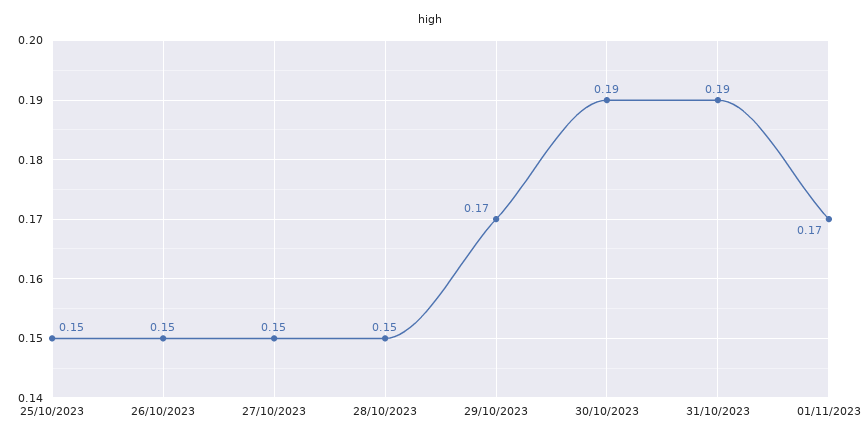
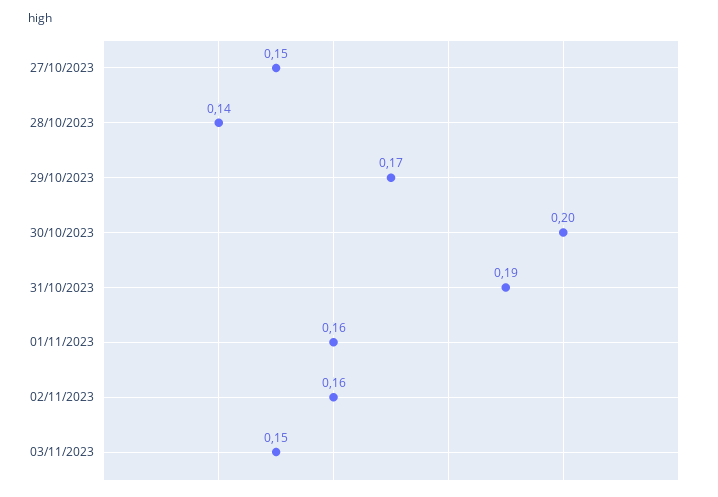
25/10/2023: 0.15 -> none
26/10/2023: 0.15 -> none
28/10/2023: 0.15 -> 0.14
30/10/2023: 0.19 -> 0.2
01/11/2023: 0.17 -> 0.16
02/11/2023: none -> 0.16
03/11/2023: none -> 0.15

